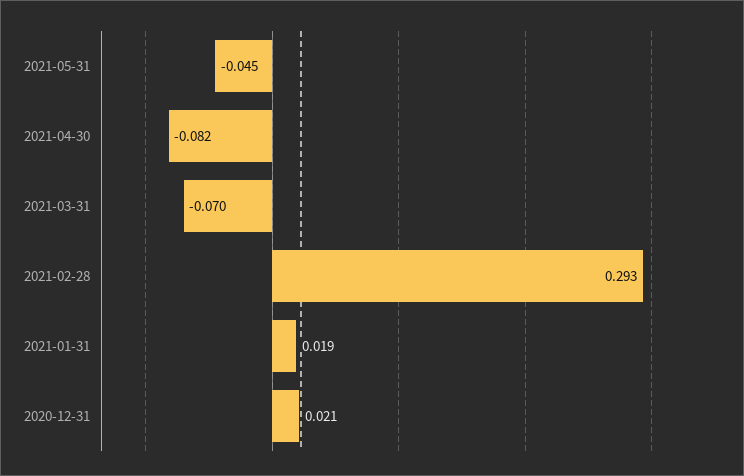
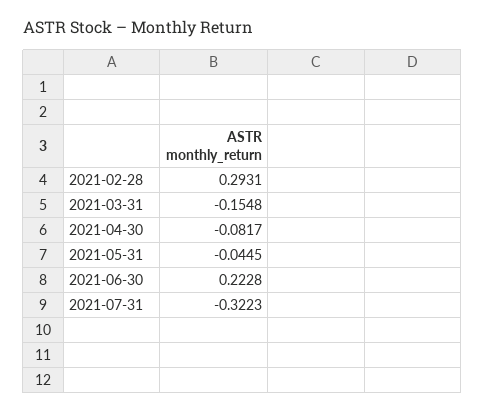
2021-03-31: -0.07 -> -0.1548
2021-01-31: 0.019 -> none
2020-12-31: 0.021 -> none
2021-06-30: none -> 0.2228
2021-07-31: none -> -0.3223

